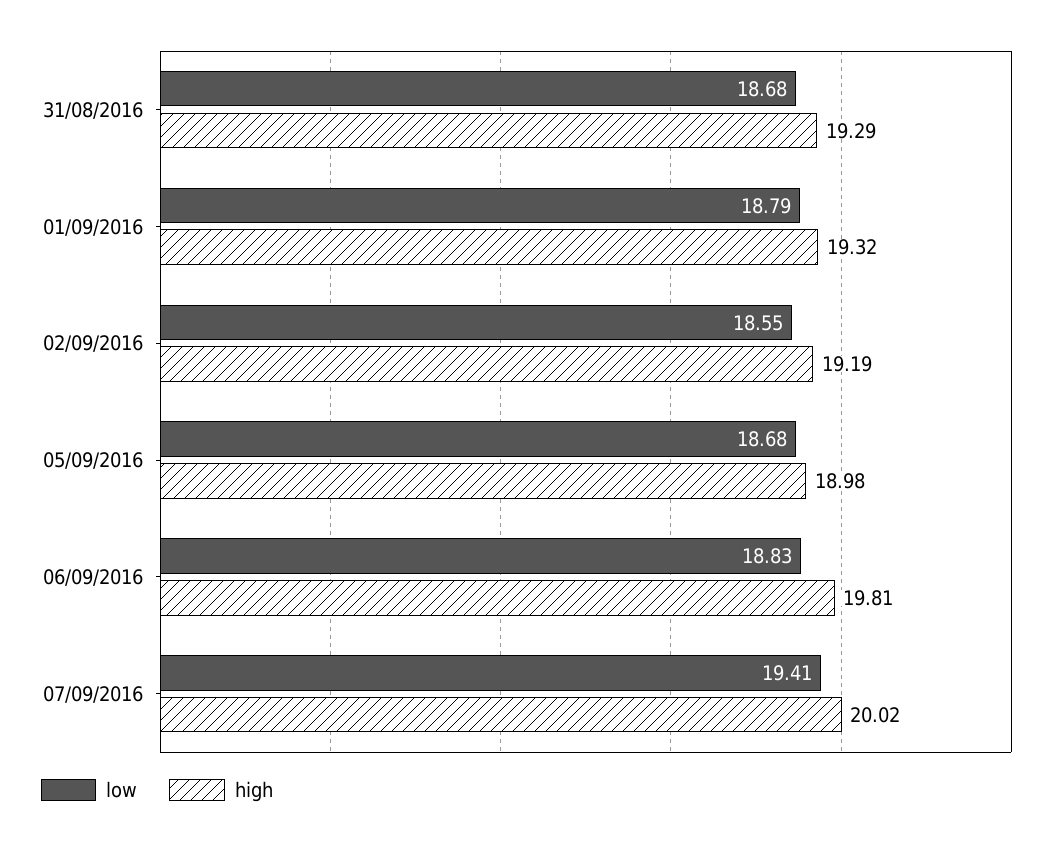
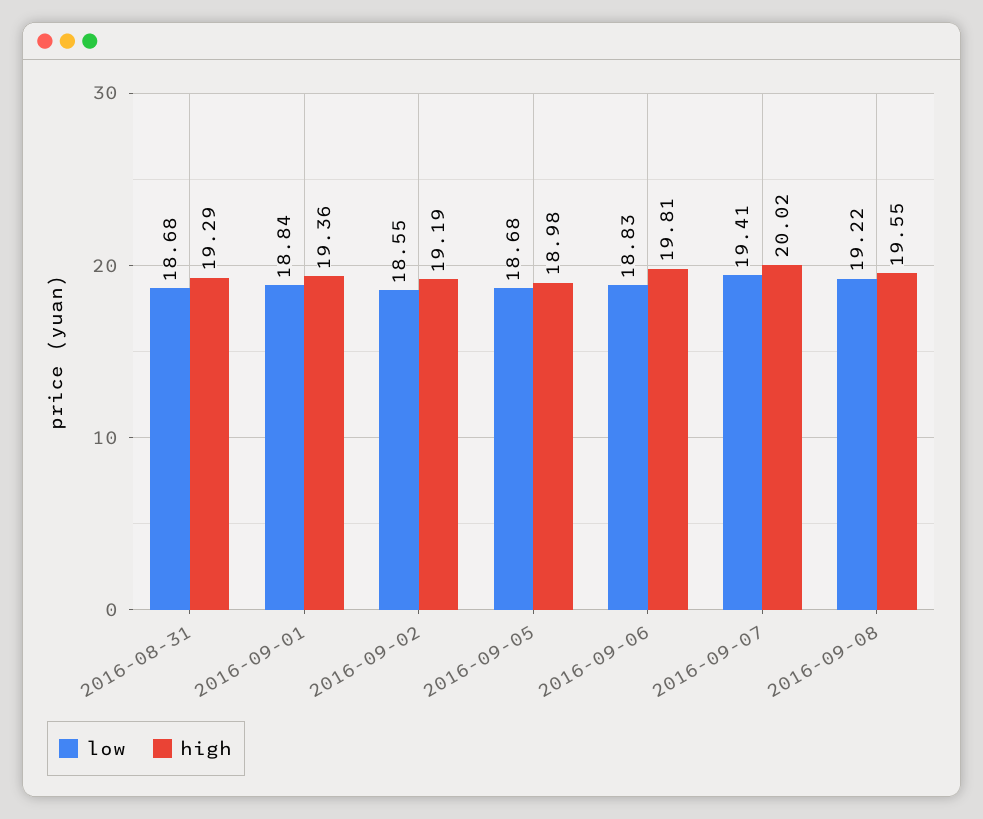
low, 01/09/2016: 18.79 -> 18.84
high, 01/09/2016: 19.32 -> 19.36
low, 2016-09-08: none -> 19.22
high, 2016-09-08: none -> 19.55

